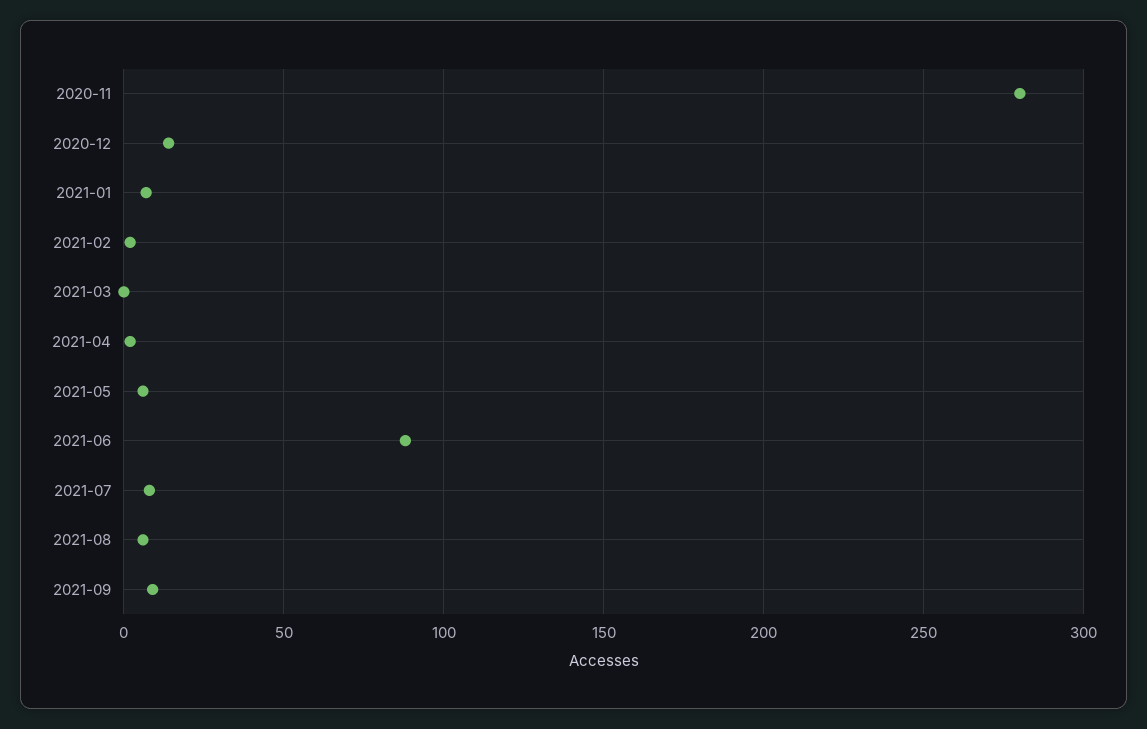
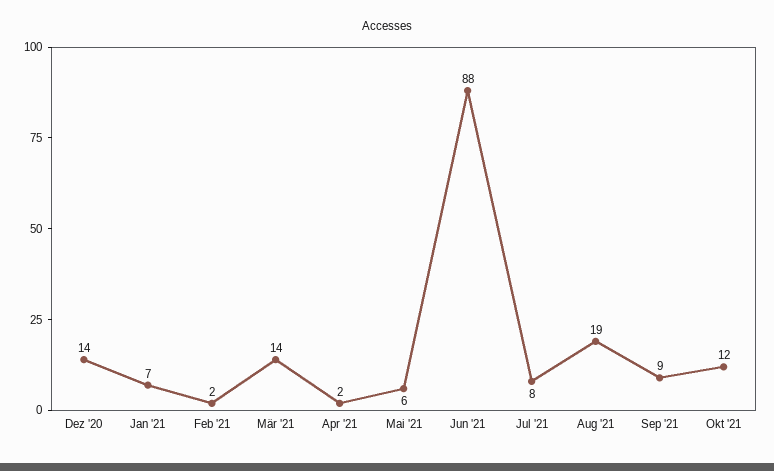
2020-11: 280 -> none
2021-03: 0 -> 14
2021-08: 5 -> 19
Okt '21: none -> 12

